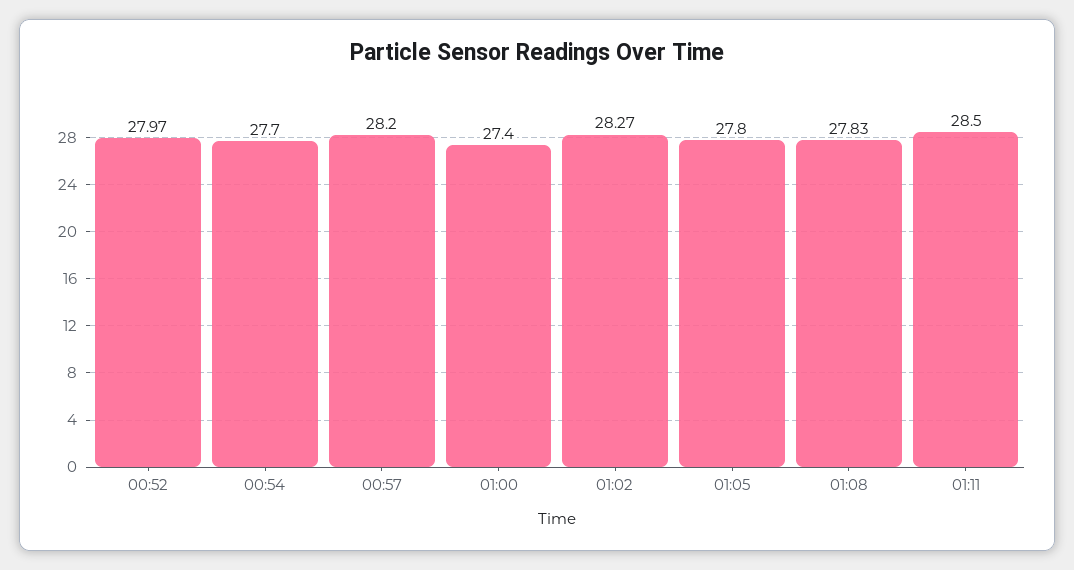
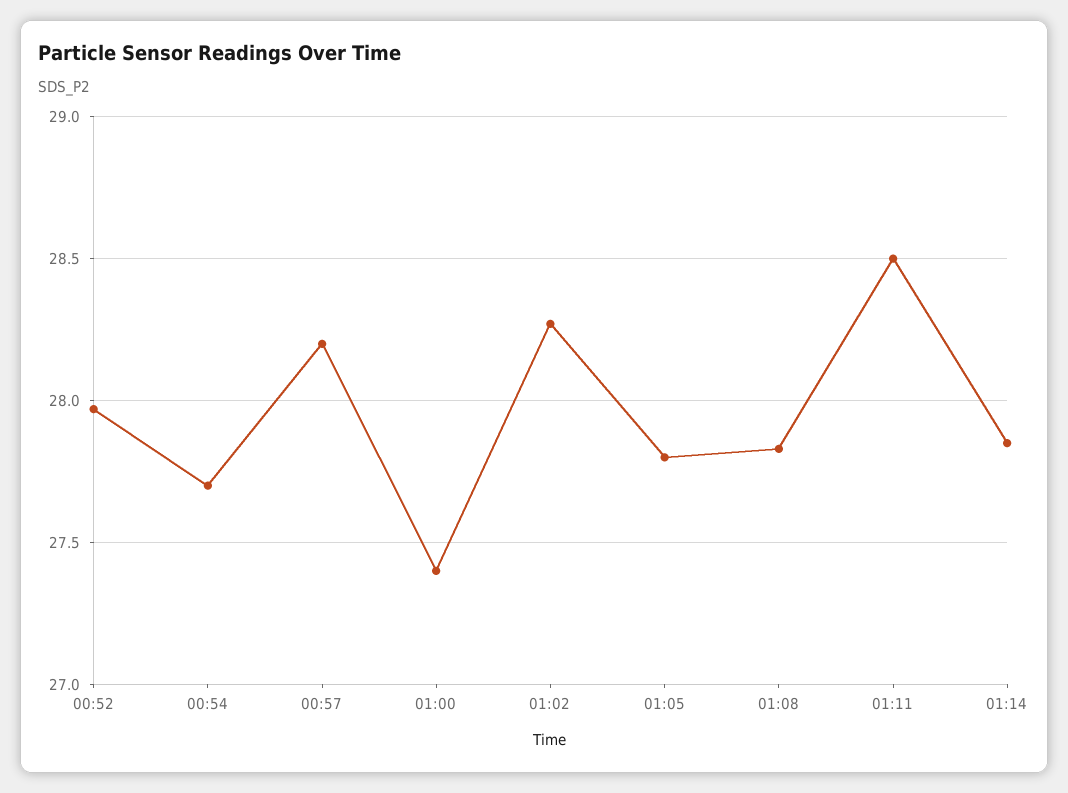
01:14: none -> 27.85

